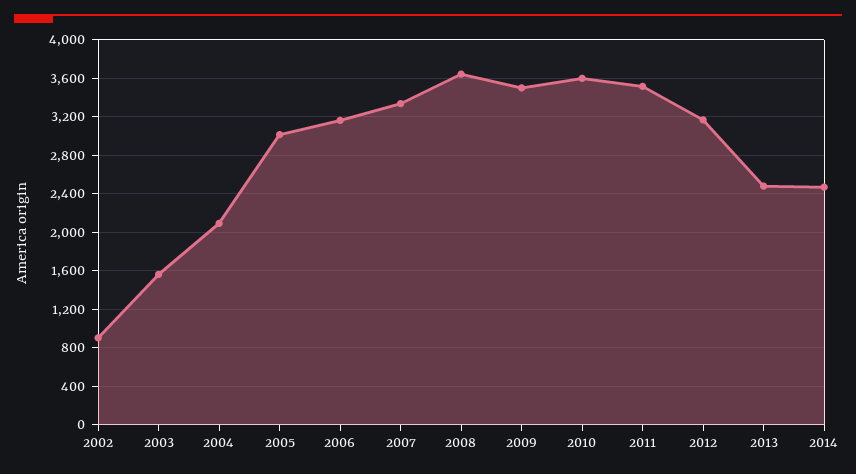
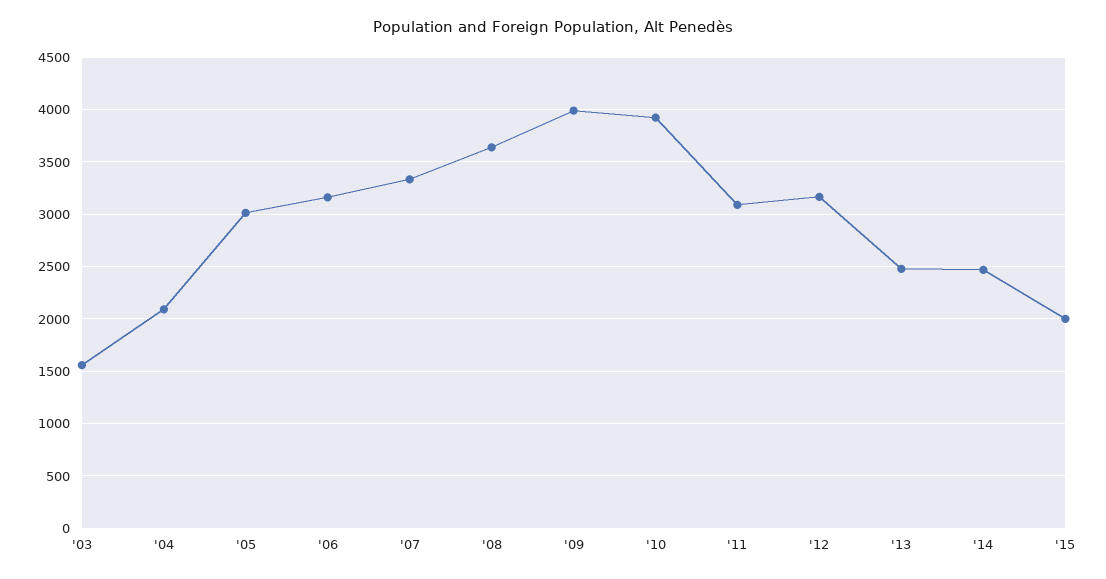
2002: 900 -> none
2009: 3500 -> 4000
2010: 3600 -> 3900
2011: 3500 -> 3100
'15: none -> 2000

